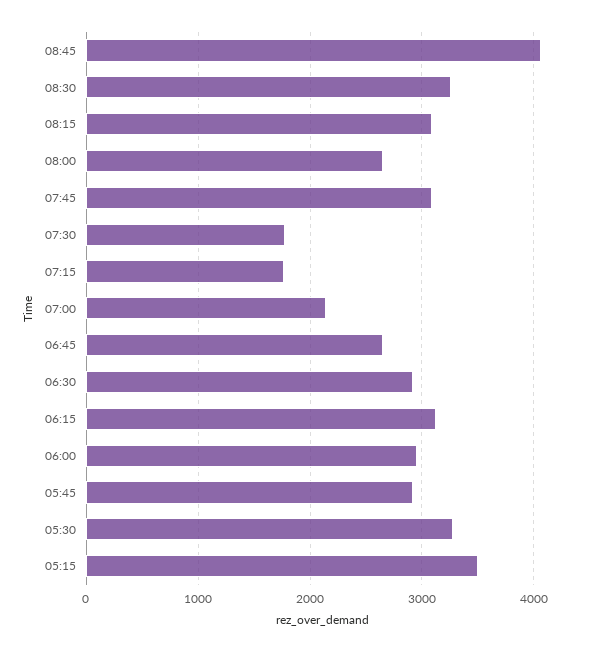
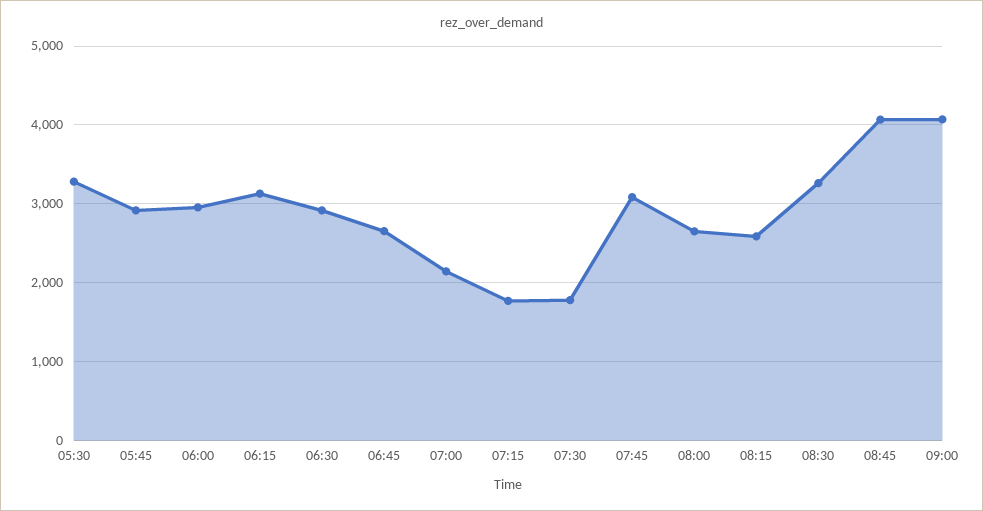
08:15: 3100 -> 2600
05:15: 3500 -> none
09:00: none -> 4100

